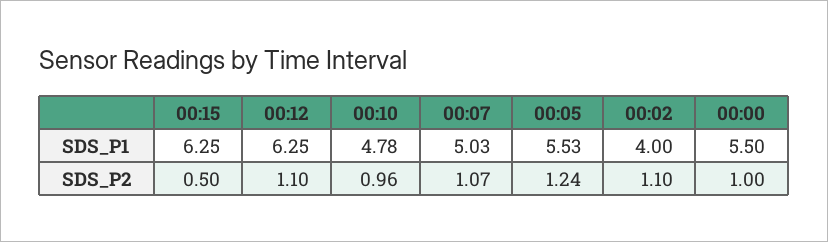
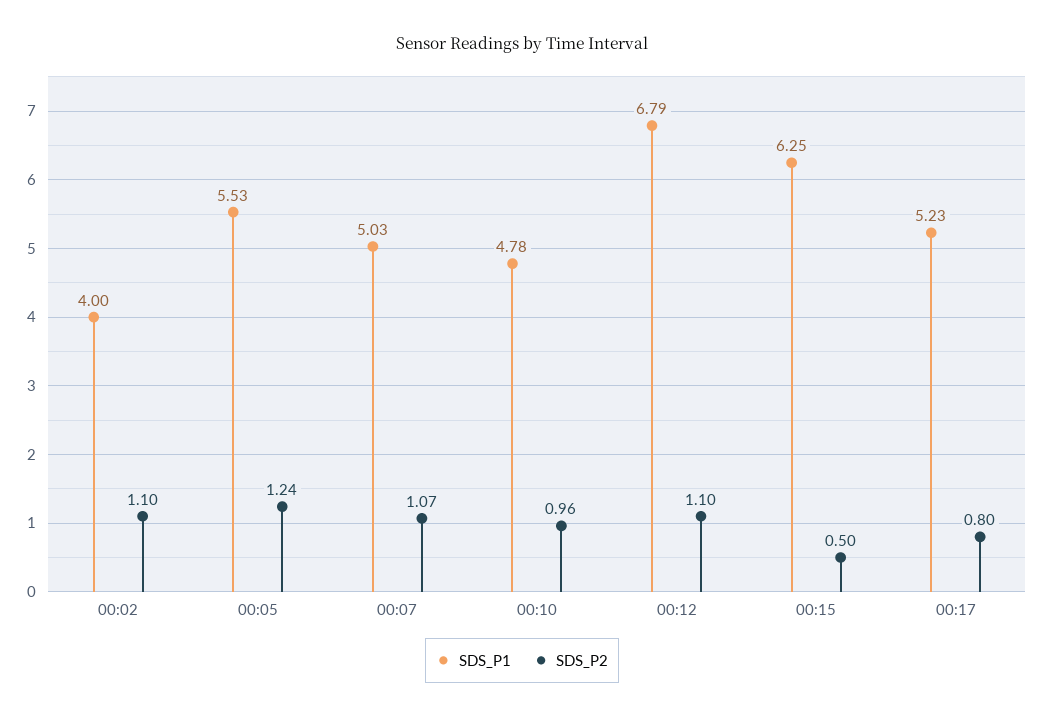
SDS_P1, 00:12: 6.25 -> 6.79
SDS_P1, 00:00: 5.5 -> none
SDS_P2, 00:00: 1 -> none
SDS_P1, 00:17: none -> 5.23
SDS_P2, 00:17: none -> 0.8

